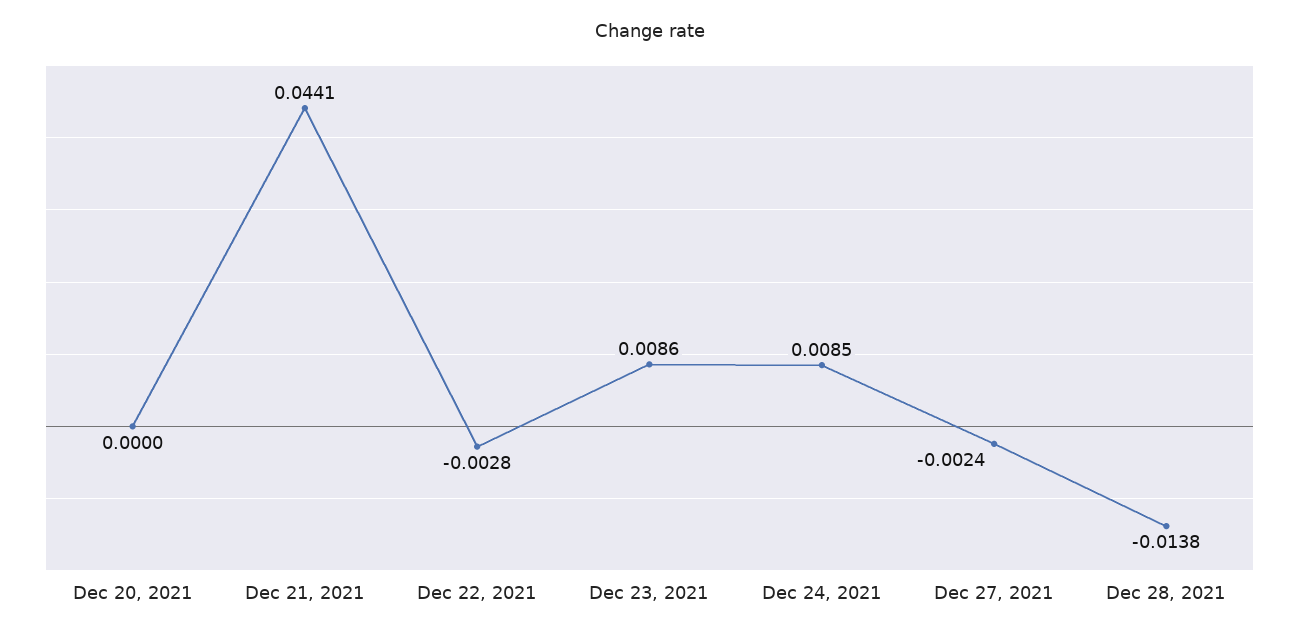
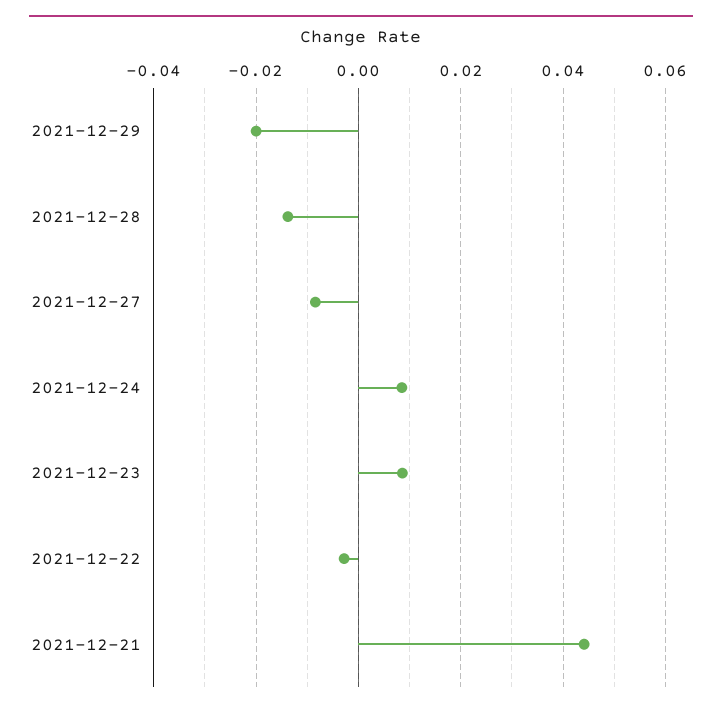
Dec 20, 2021: 0 -> none
Dec 27, 2021: -0.0024 -> -0.008
2021-12-29: none -> -0.02

